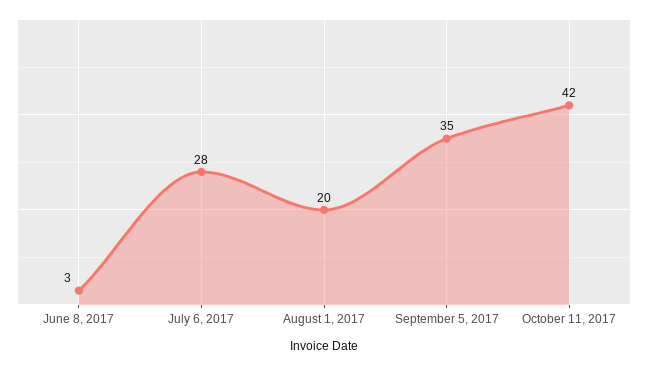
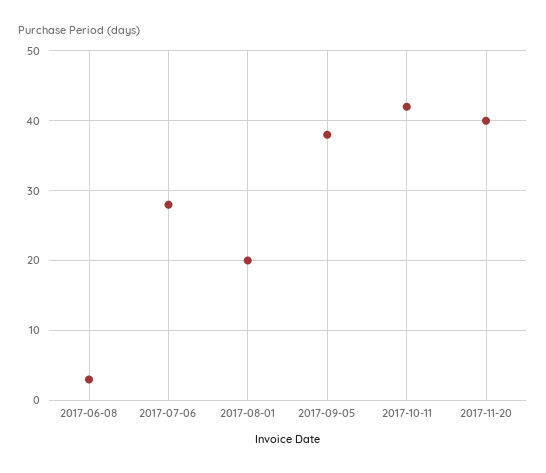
September 5, 2017: 35 -> 38
2017-11-20: none -> 40

